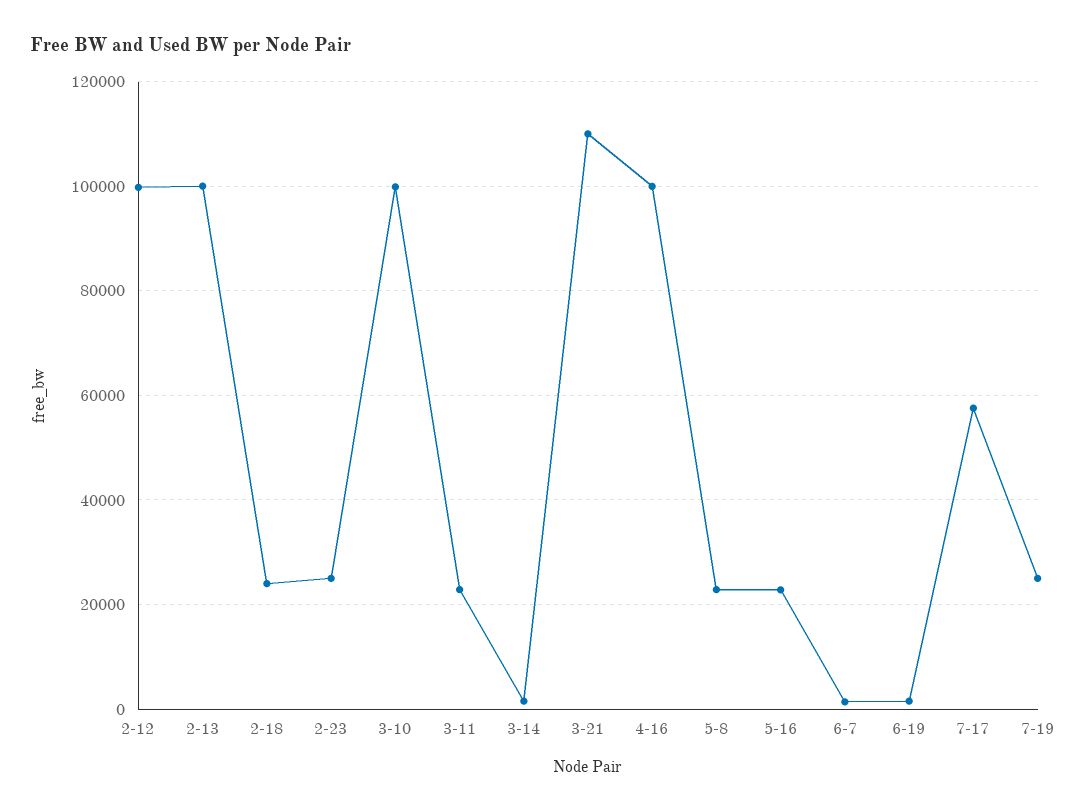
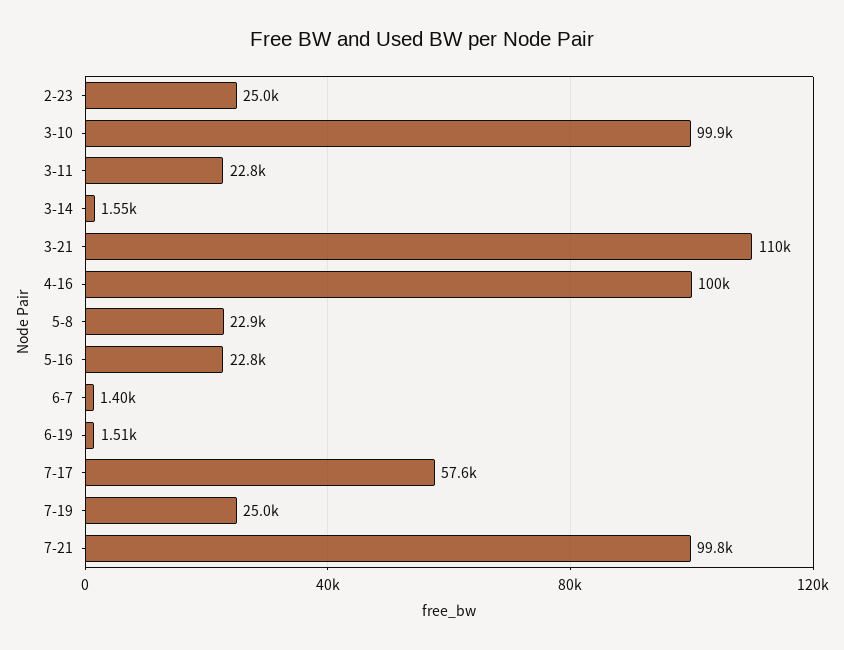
2-12: 100000 -> none
2-13: 100000 -> none
2-18: 24000 -> none
7-21: none -> 99800

